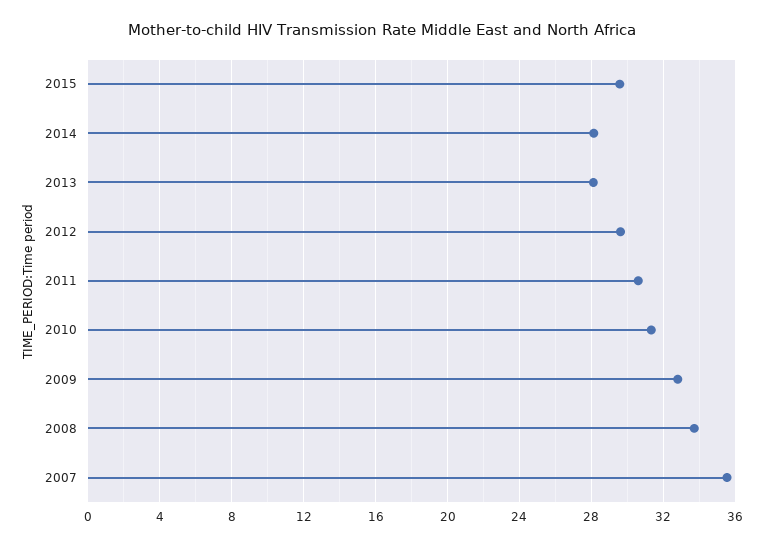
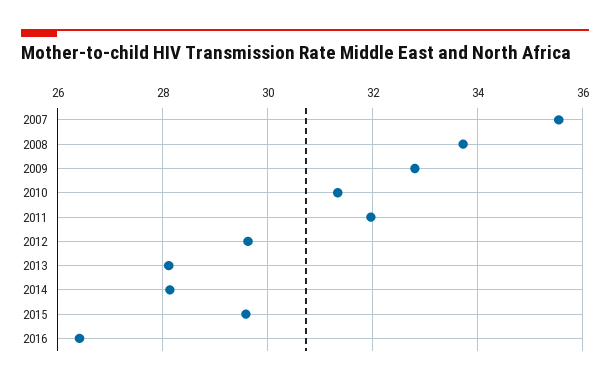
2011: 30.5 -> 32
2016: none -> 26.4

